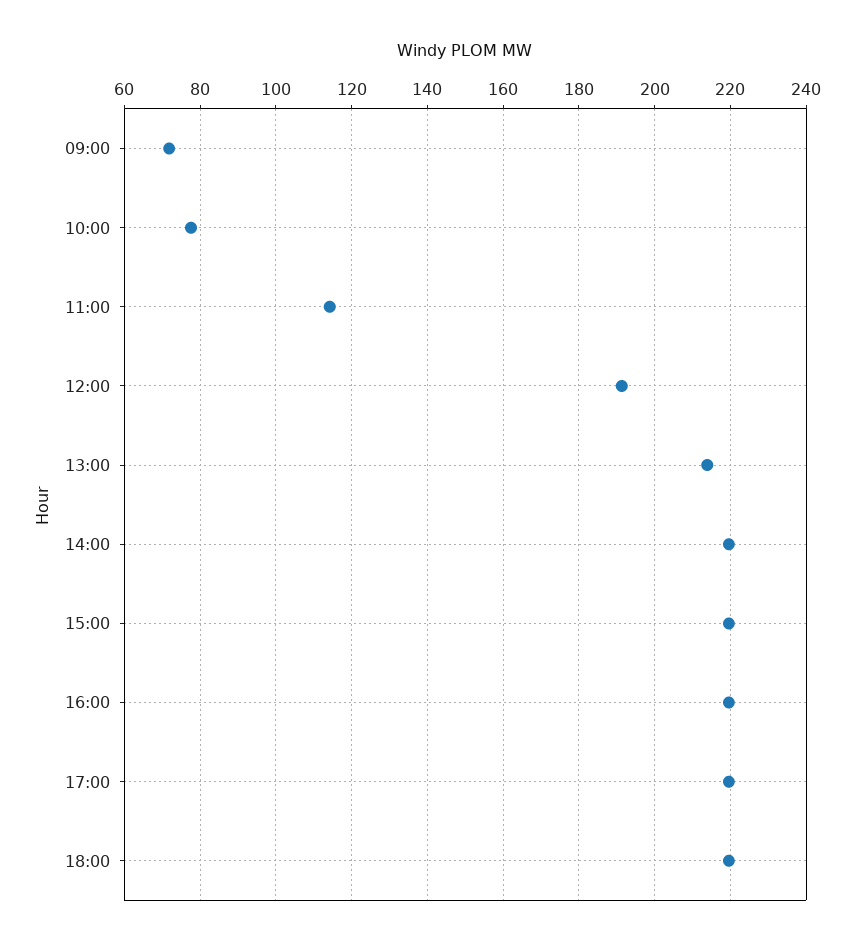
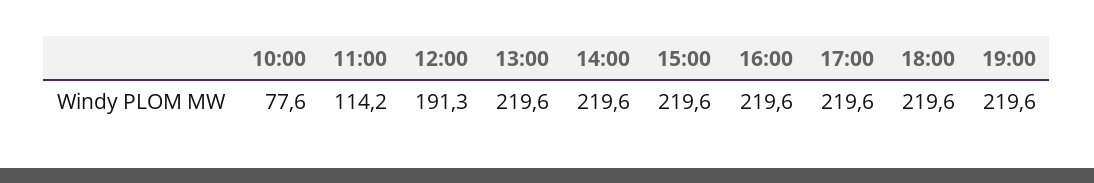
09:00: 72 -> none
13:00: 214 -> 219.6
19:00: none -> 219.6

